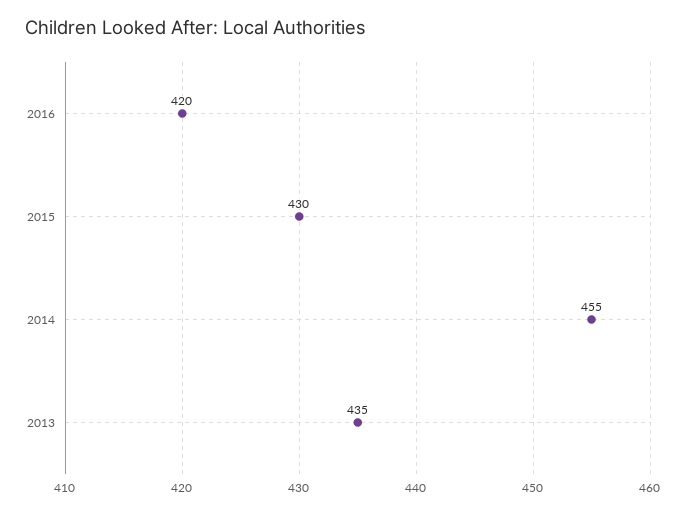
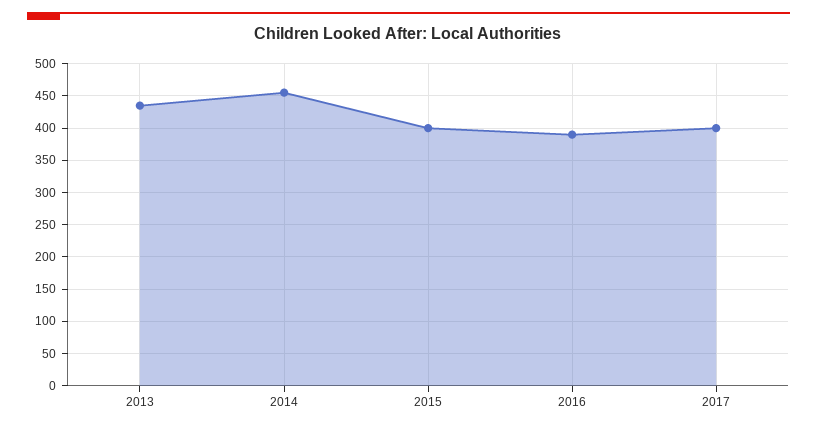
2016: 420 -> 390
2015: 430 -> 400
2017: none -> 400

